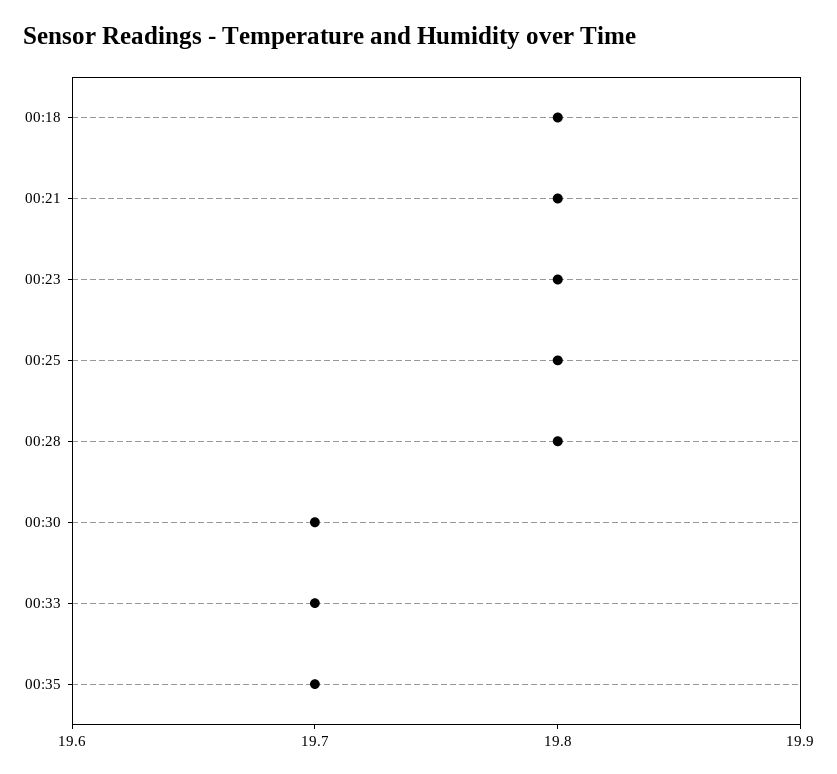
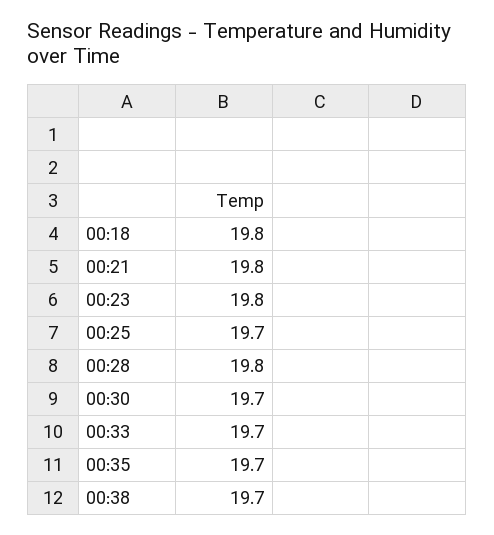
00:25: 19.8 -> 19.7
00:38: none -> 19.7

